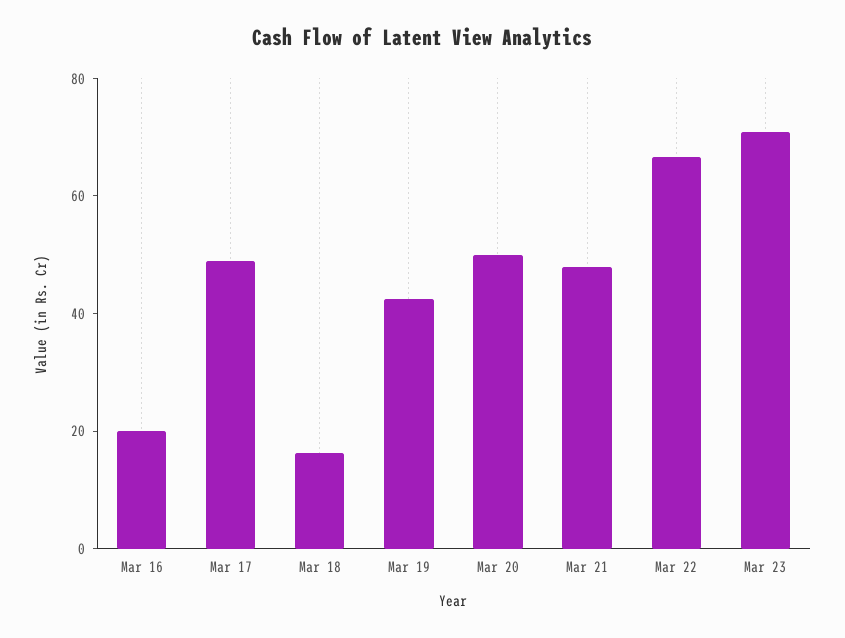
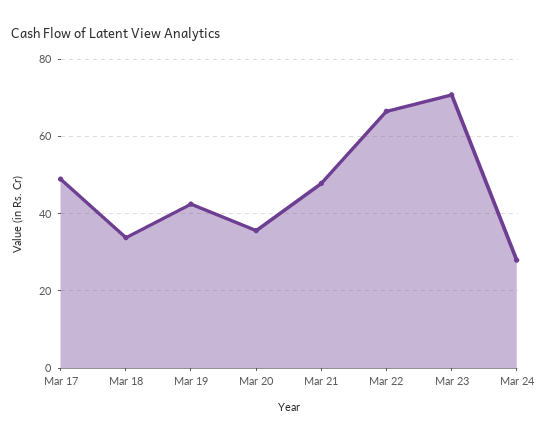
Mar 16: 20 -> none
Mar 18: 15 -> 34
Mar 20: 50 -> 36
Mar 24: none -> 28

